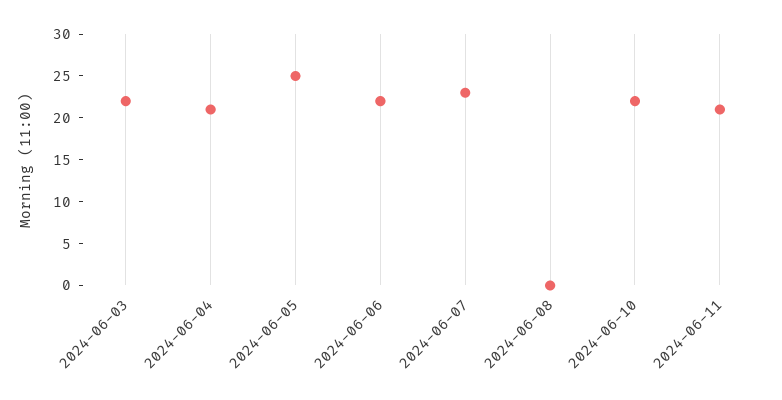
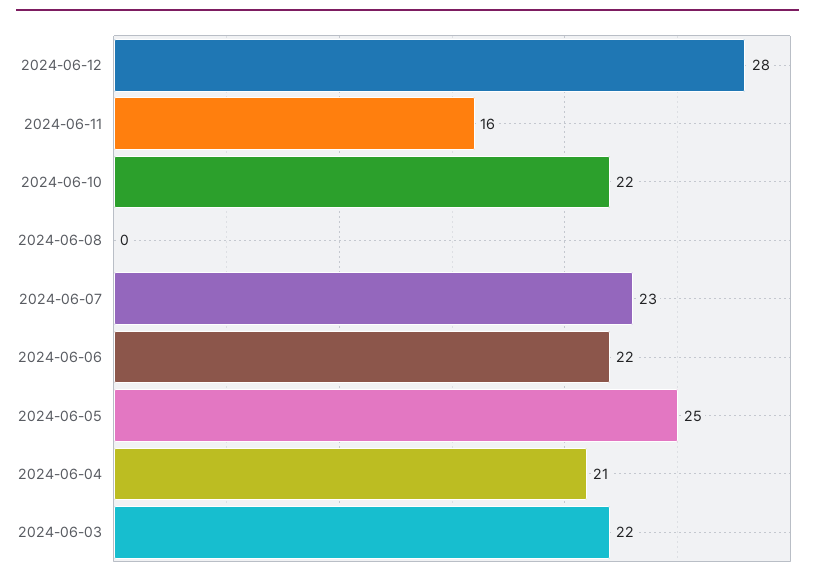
2024-06-11: 21 -> 16
2024-06-12: none -> 28

